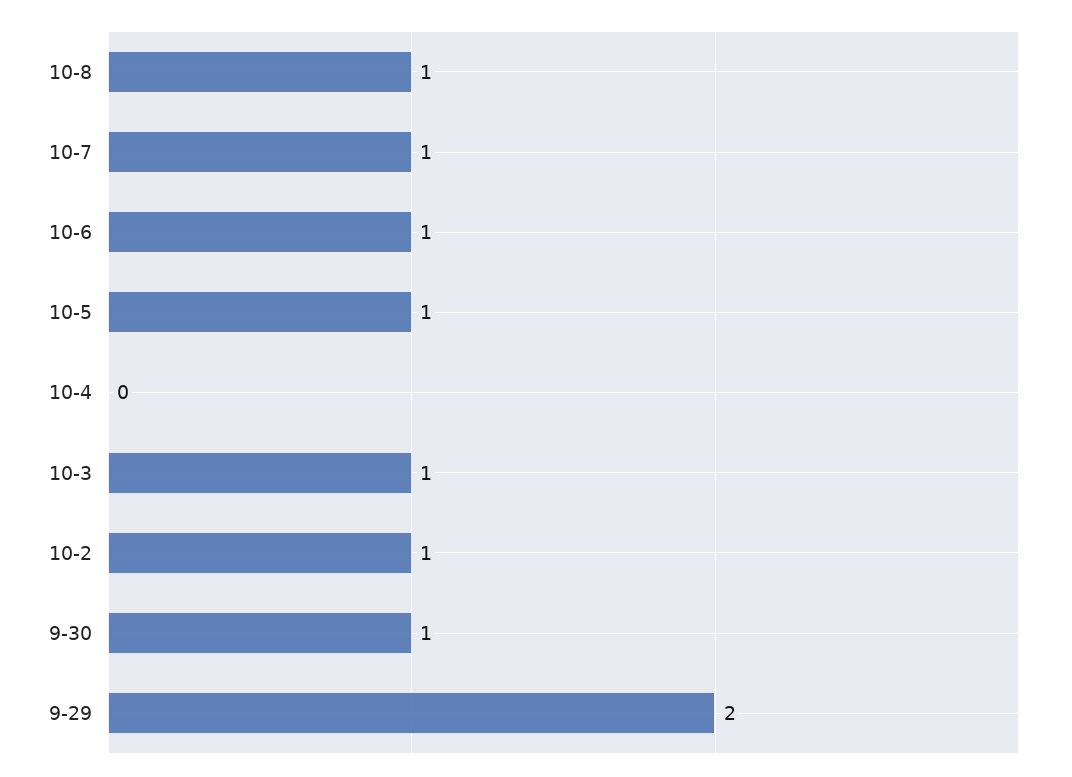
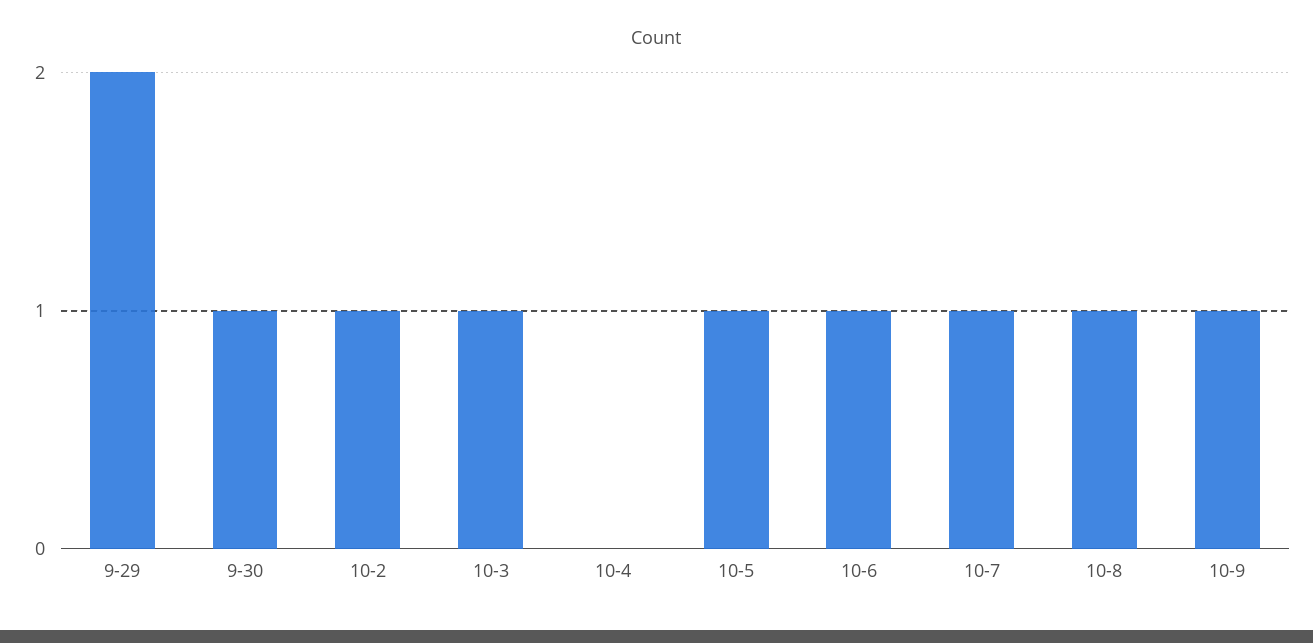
10-9: none -> 1

